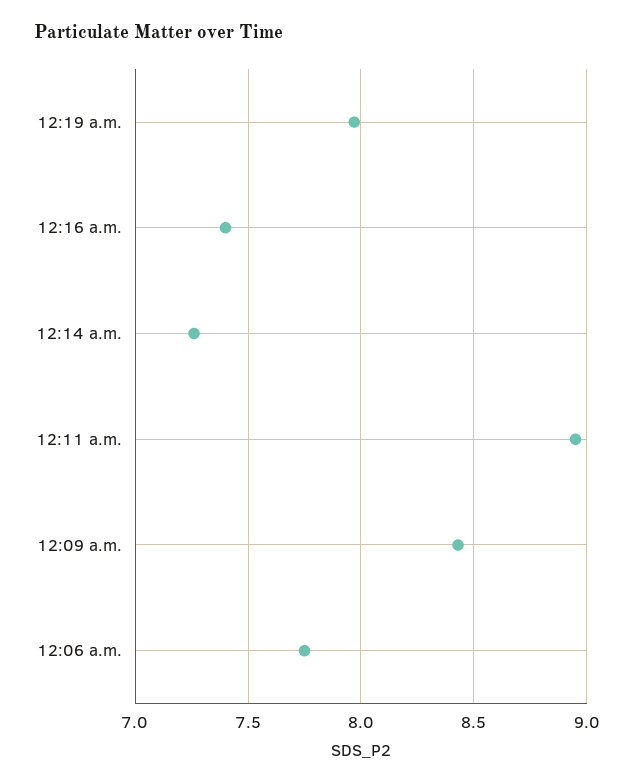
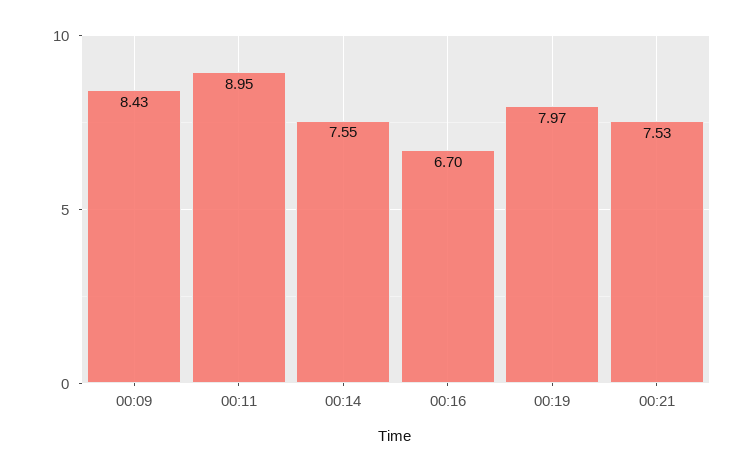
12:16 a.m.: 7.4 -> 6.7
12:14 a.m.: 7.25 -> 7.55
12:06 a.m.: 7.75 -> none
00:21: none -> 7.53

